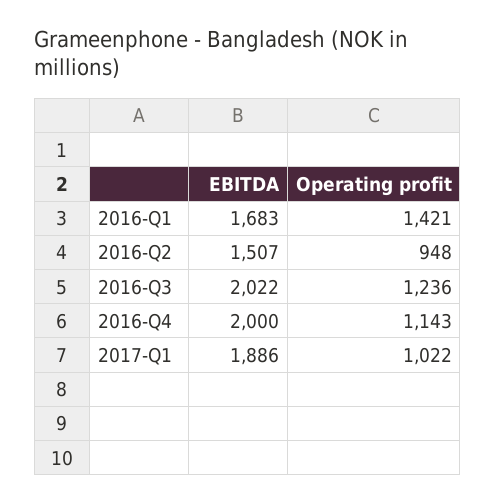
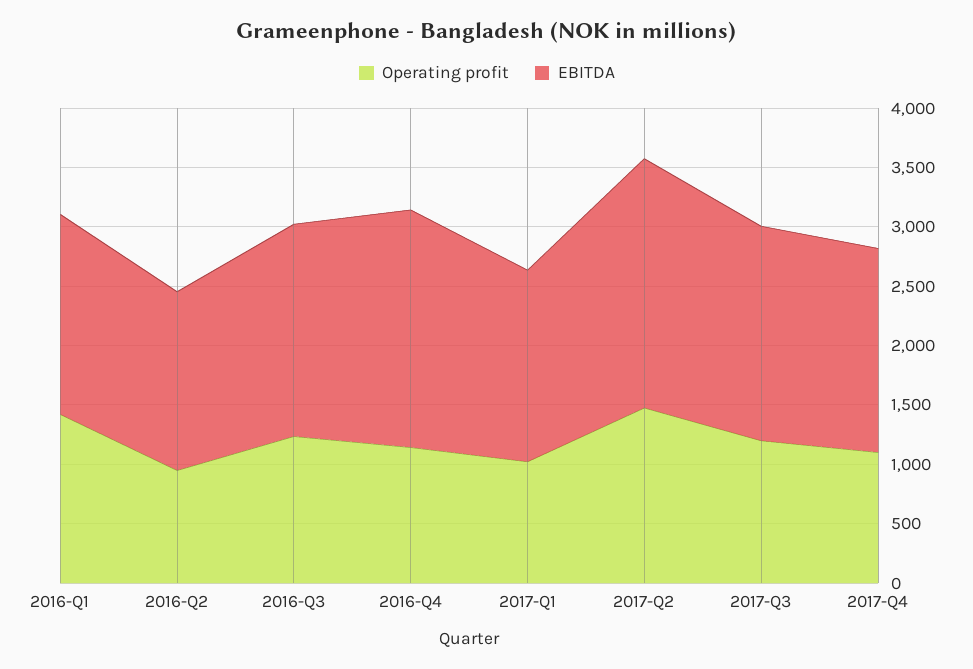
EBITDA, 2016-Q3: 2022 -> 1800
EBITDA, 2017-Q1: 1886 -> 1600
Operating profit, 2017-Q2: none -> 1500
EBITDA, 2017-Q2: none -> 2100
Operating profit, 2017-Q3: none -> 1200
EBITDA, 2017-Q3: none -> 1800
Operating profit, 2017-Q4: none -> 1100
EBITDA, 2017-Q4: none -> 1700

